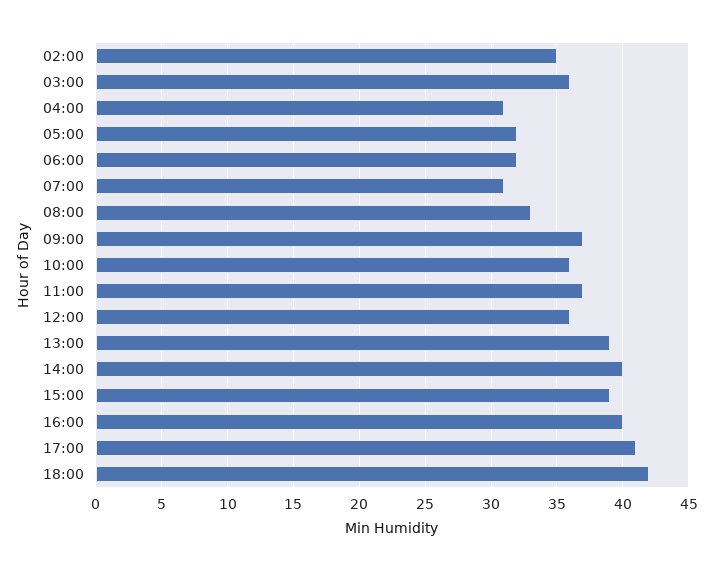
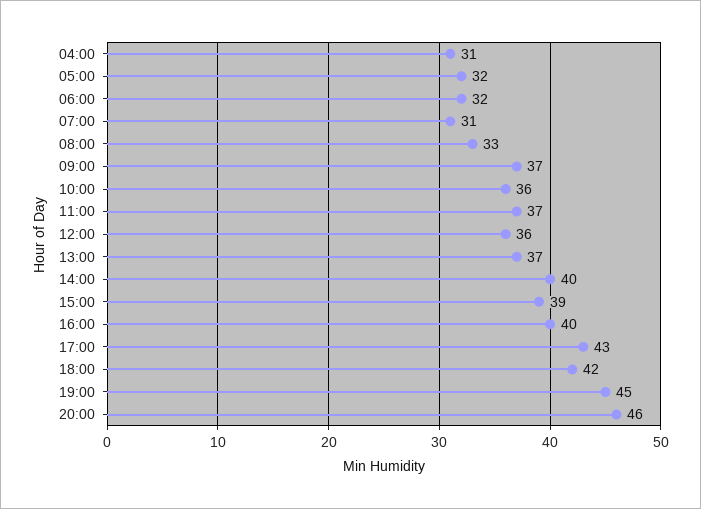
02:00: 35 -> none
03:00: 36 -> none
13:00: 39 -> 37
17:00: 41 -> 43
19:00: none -> 45
20:00: none -> 46

